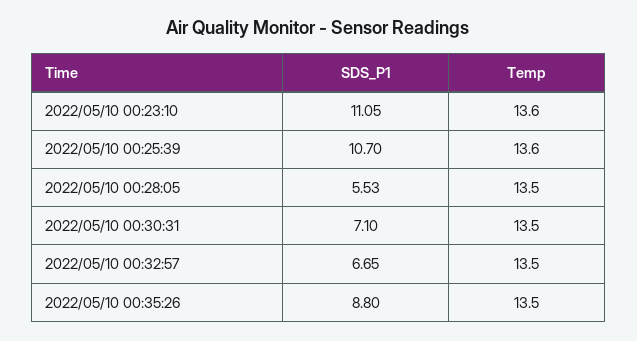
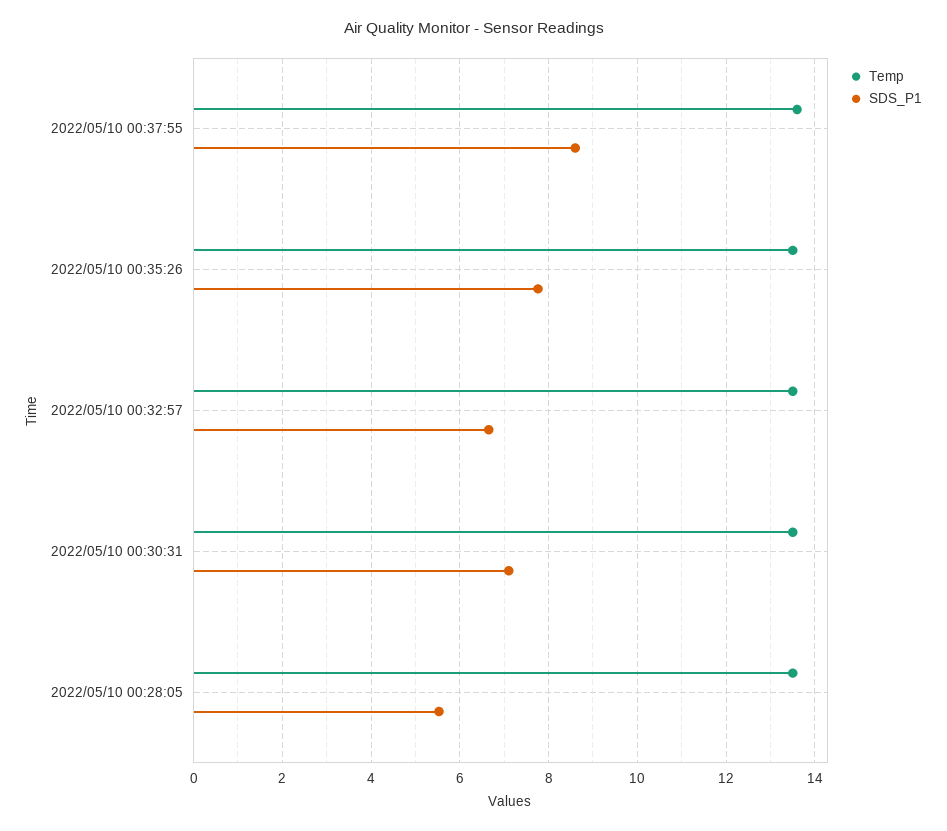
SDS_P1, 2022/05/10 00:23:10: 11.05 -> none
Temp, 2022/05/10 00:23:10: 13.6 -> none
SDS_P1, 2022/05/10 00:25:39: 10.7 -> none
Temp, 2022/05/10 00:25:39: 13.6 -> none
SDS_P1, 2022/05/10 00:35:26: 8.8 -> 7.8
Temp, 2022/05/10 00:37:55: none -> 13.6
SDS_P1, 2022/05/10 00:37:55: none -> 8.6

